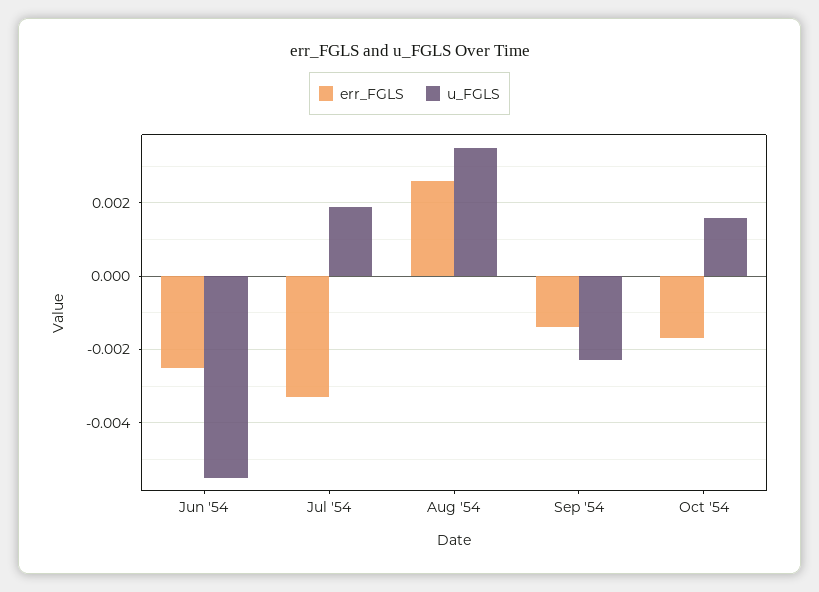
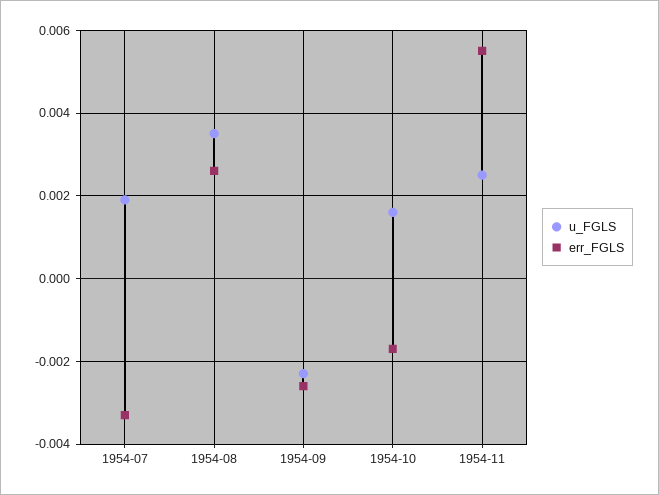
err_FGLS, Jun '54: -0.0025 -> none
u_FGLS, Jun '54: -0.0055 -> none
err_FGLS, Sep '54: -0.0015 -> -0.0025
u_FGLS, 1954-11: none -> 0.0025
err_FGLS, 1954-11: none -> 0.0055

